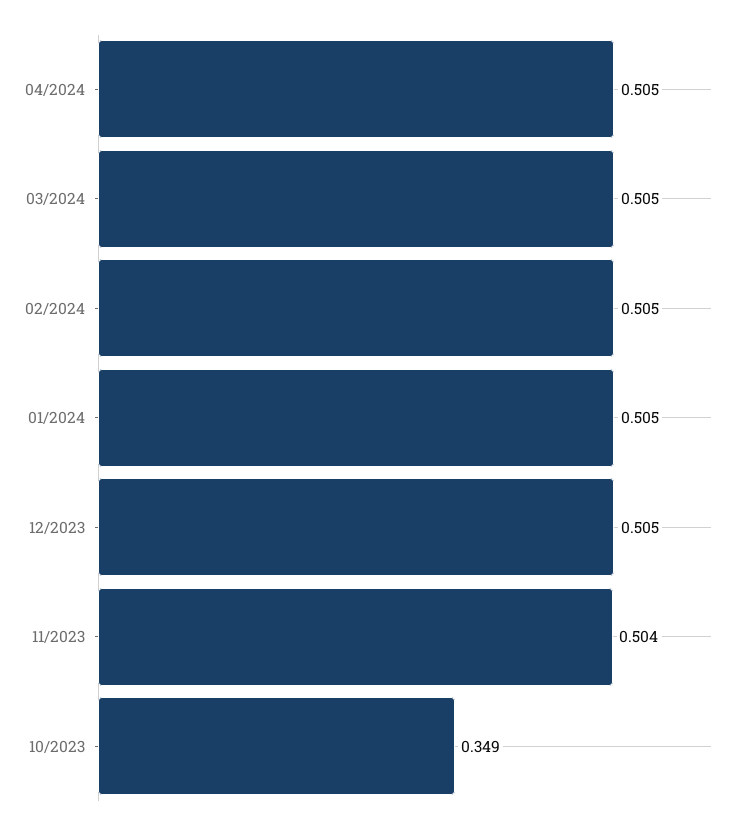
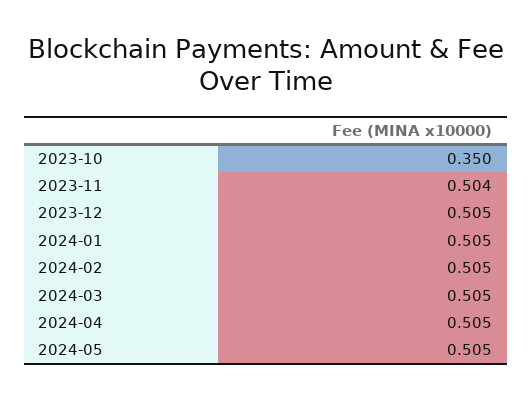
10/2023: 0.349 -> 0.35
2024-05: none -> 0.505

